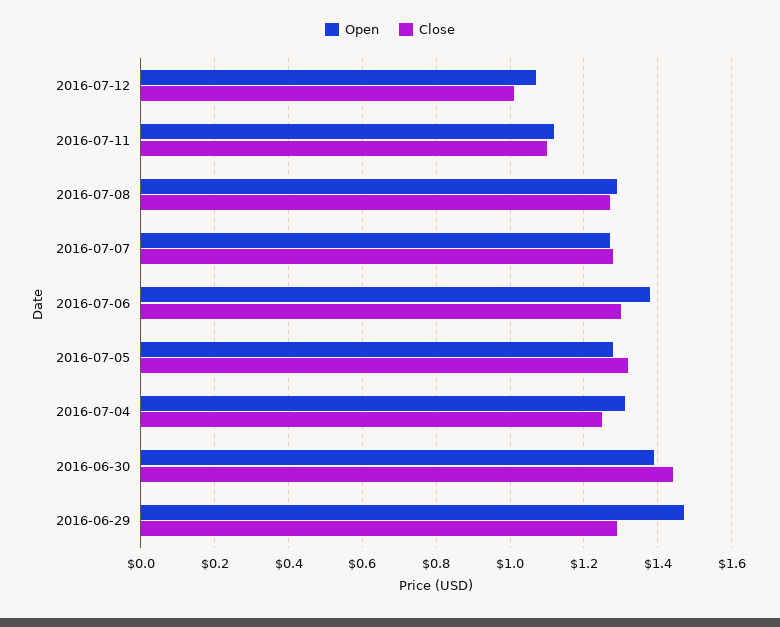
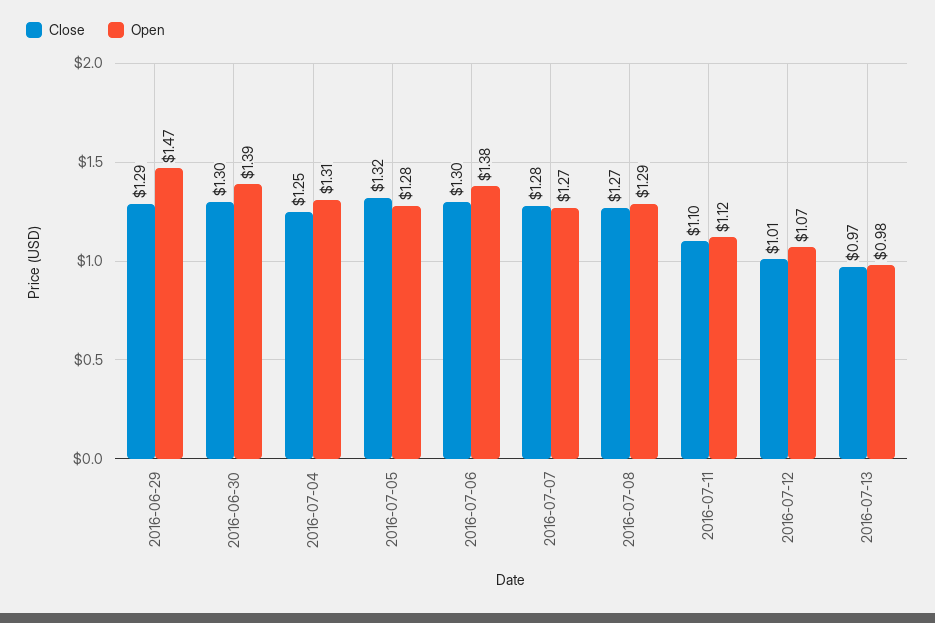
Close, 2016-06-30: 1.45 -> 1.3
Close, 2016-07-13: none -> 0.97
Open, 2016-07-13: none -> 0.98

